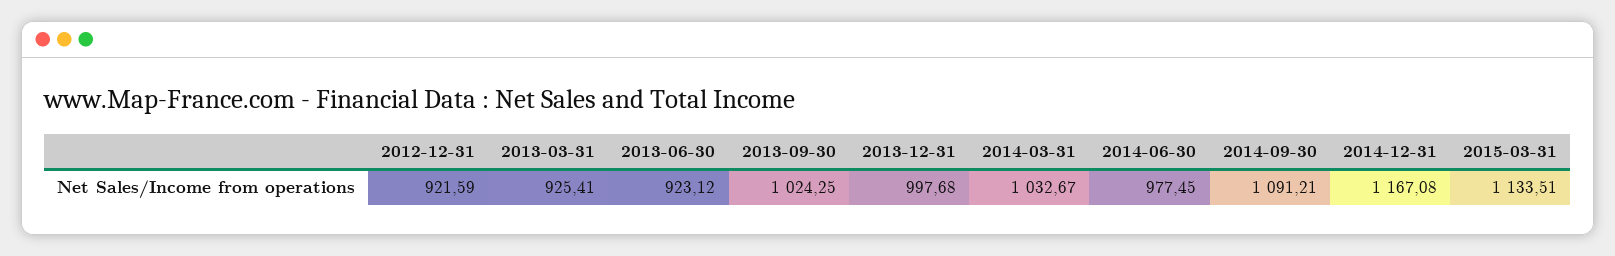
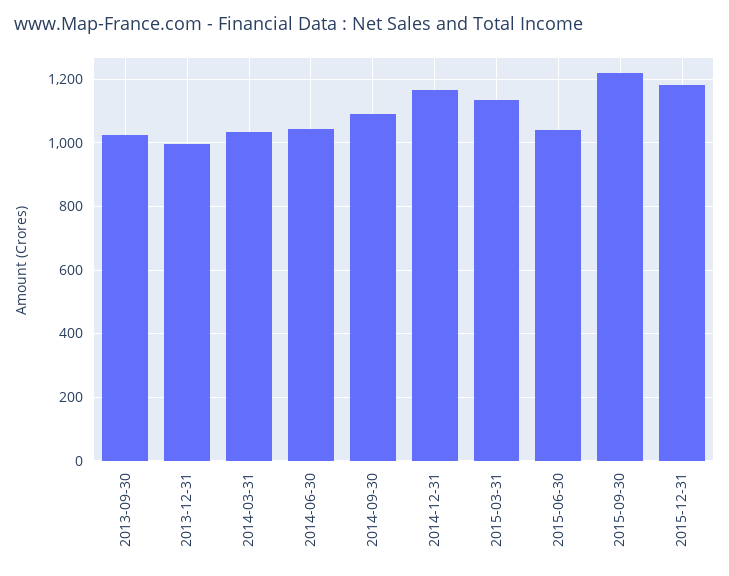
2012-12-31: 921.59 -> none
2013-03-31: 925.41 -> none
2013-06-30: 923.12 -> none
2014-06-30: 977.45 -> 1040
2015-06-30: none -> 1040
2015-09-30: none -> 1220
2015-12-31: none -> 1180

